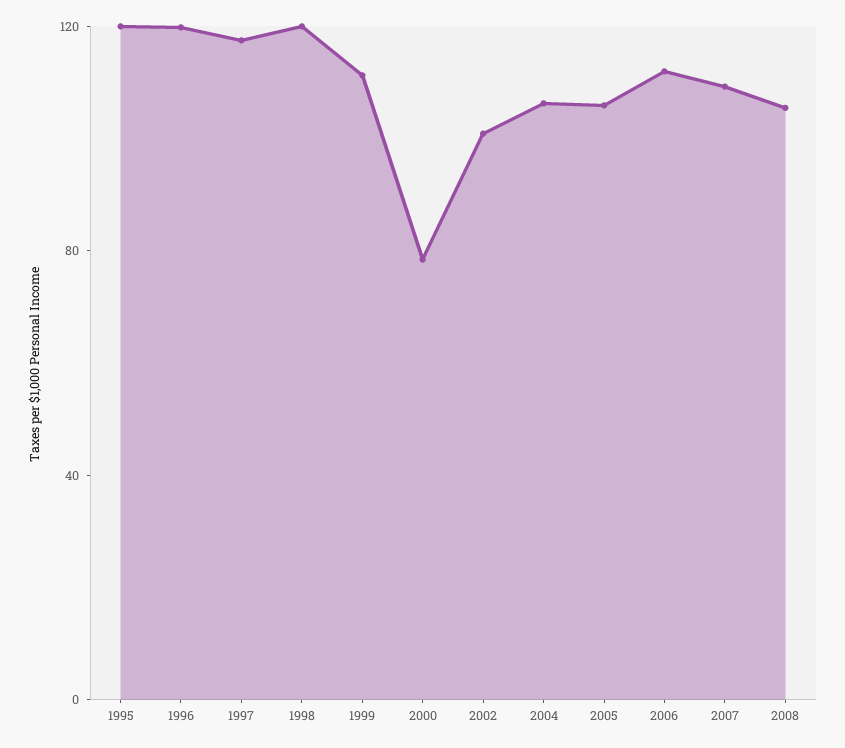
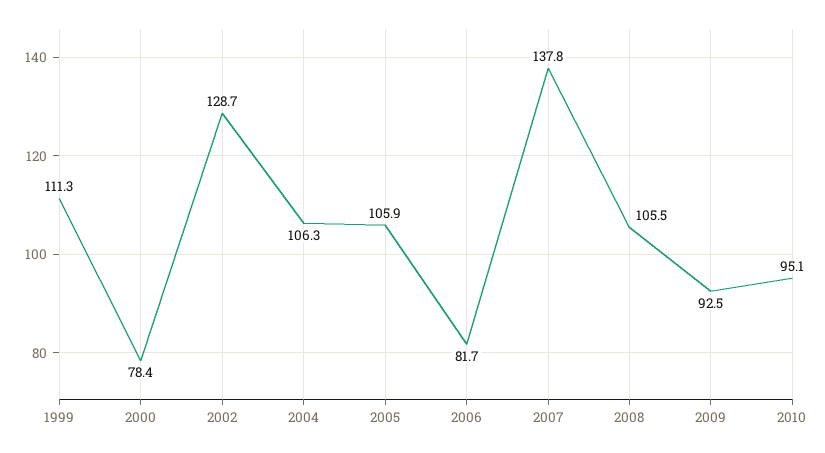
1995: 120 -> none
1996: 120 -> none
1997: 120 -> none
1998: 120 -> none
2002: 100 -> 128.7
2006: 110 -> 81.7
2007: 110 -> 137.8
2009: none -> 92.5
2010: none -> 95.1

